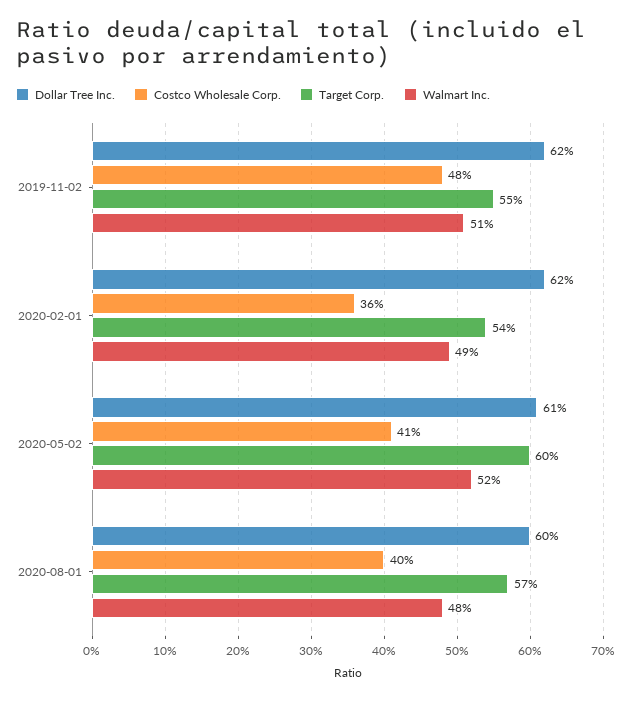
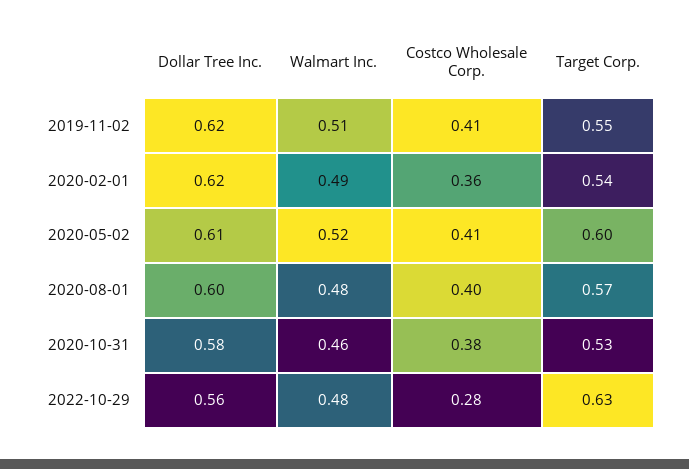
Costco Wholesale Corp., 2019-11-02: 0.48 -> 0.41
Dollar Tree Inc., 2020-10-31: none -> 0.58
Walmart Inc., 2020-10-31: none -> 0.46
Costco Wholesale Corp., 2020-10-31: none -> 0.38
Target Corp., 2020-10-31: none -> 0.53
Dollar Tree Inc., 2022-10-29: none -> 0.56
Walmart Inc., 2022-10-29: none -> 0.48
Costco Wholesale Corp., 2022-10-29: none -> 0.28
Target Corp., 2022-10-29: none -> 0.63

